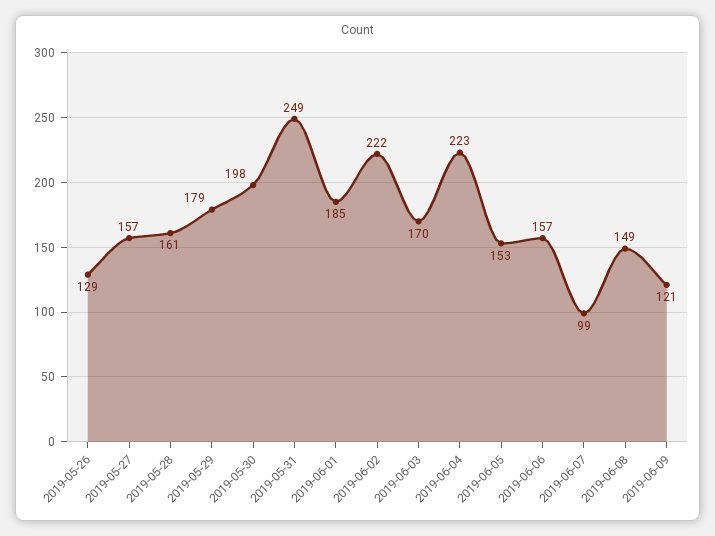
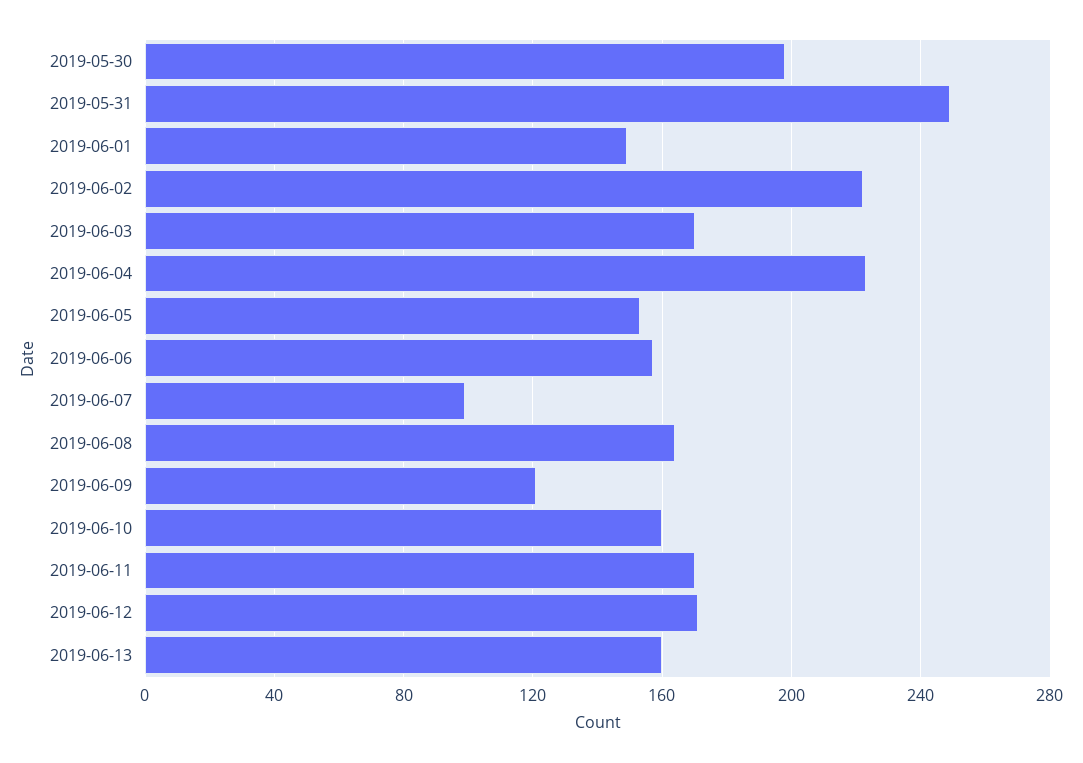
2019-05-26: 129 -> none
2019-05-27: 157 -> none
2019-05-28: 161 -> none
2019-05-29: 179 -> none
2019-06-01: 185 -> 150
2019-06-08: 149 -> 165
2019-06-10: none -> 160
2019-06-11: none -> 170
2019-06-12: none -> 170
2019-06-13: none -> 160

